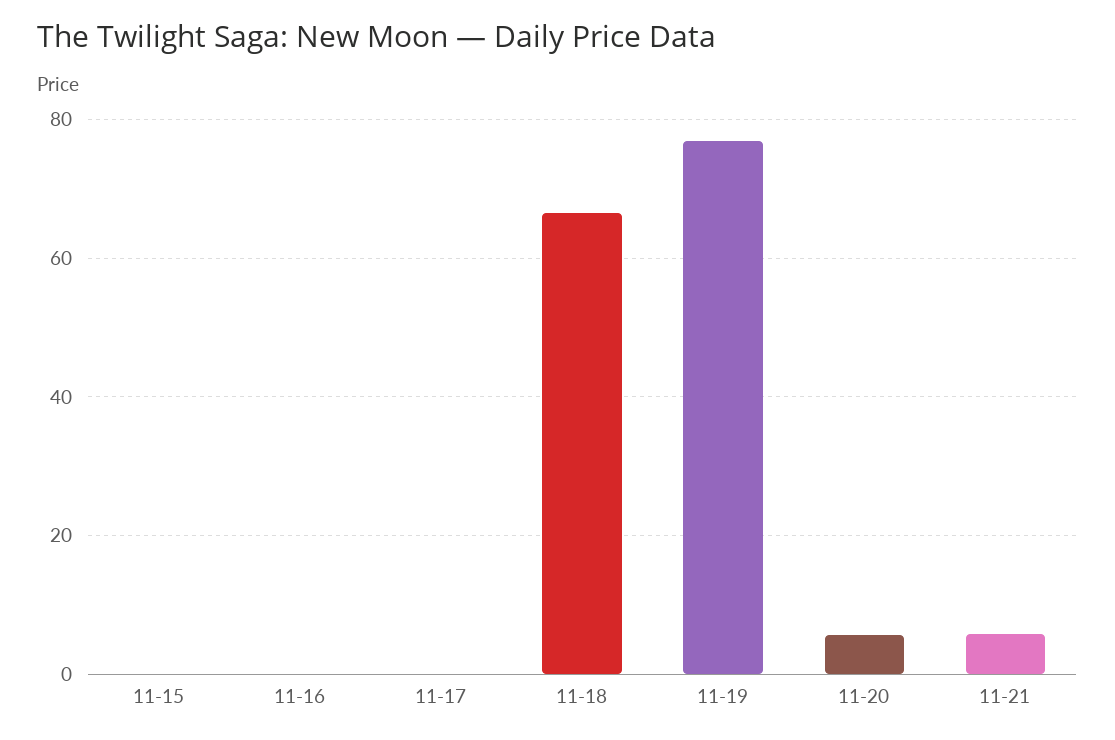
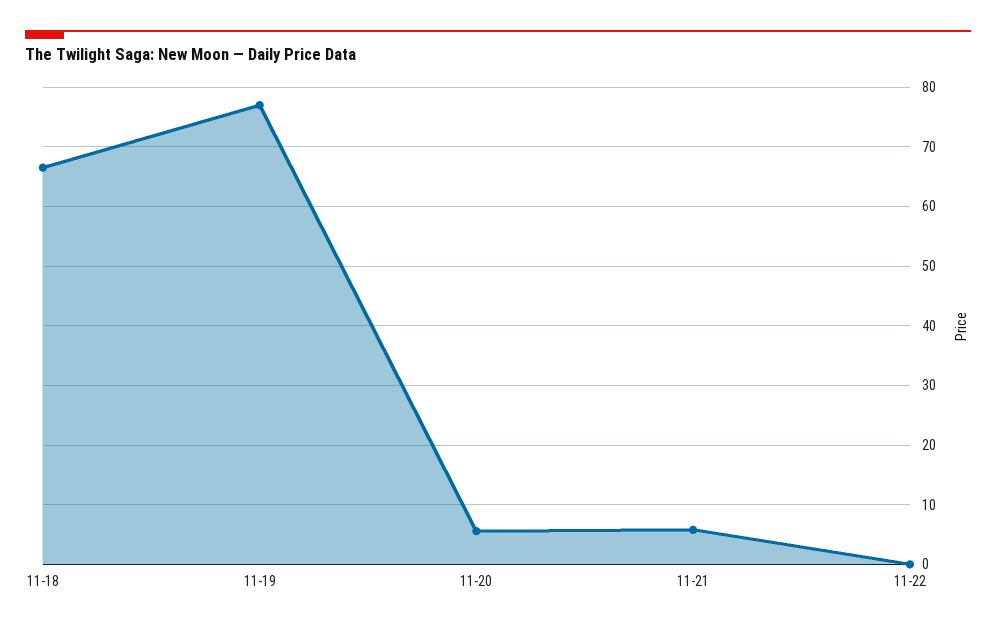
11-15: 0 -> none
11-16: 0 -> none
11-17: 0 -> none
11-22: none -> 0

